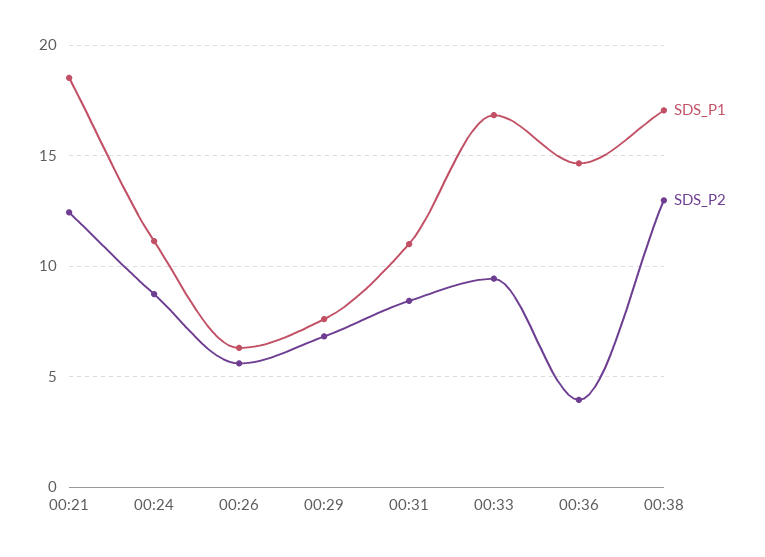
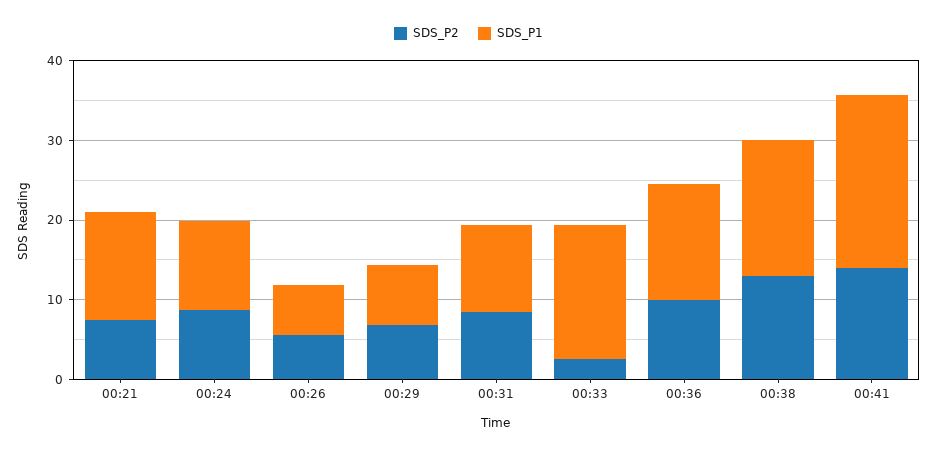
SDS_P1, 00:21: 18.5 -> 14
SDS_P2, 00:21: 12.5 -> 8
SDS_P2, 00:33: 9.5 -> 2
SDS_P2, 00:36: 4 -> 10
SDS_P2, 00:41: none -> 14
SDS_P1, 00:41: none -> 22

